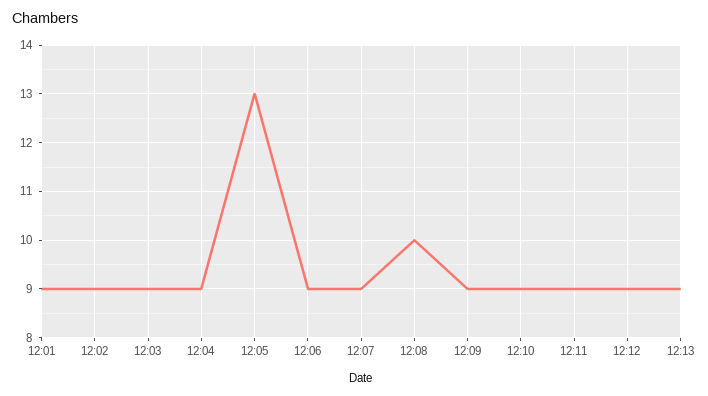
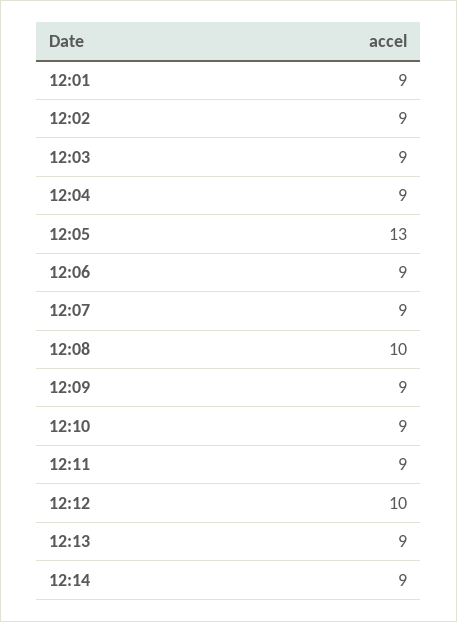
12:12: 9 -> 10
12:14: none -> 9

